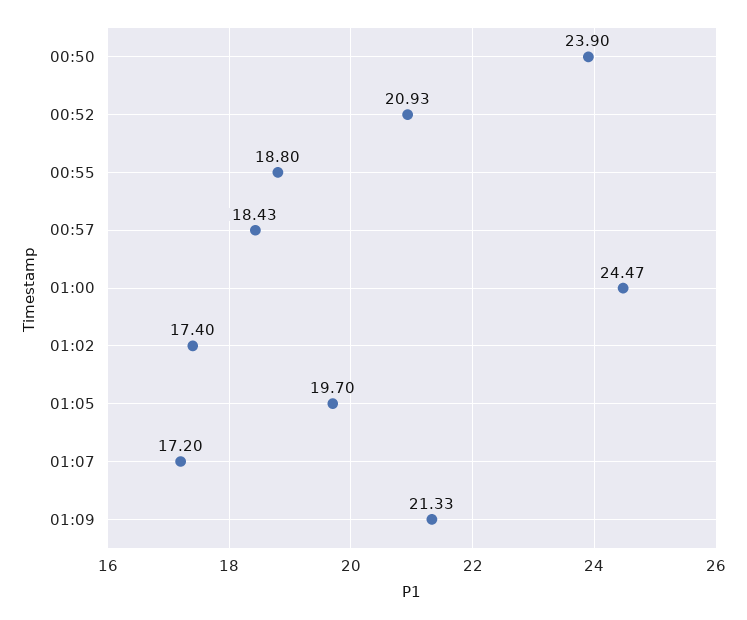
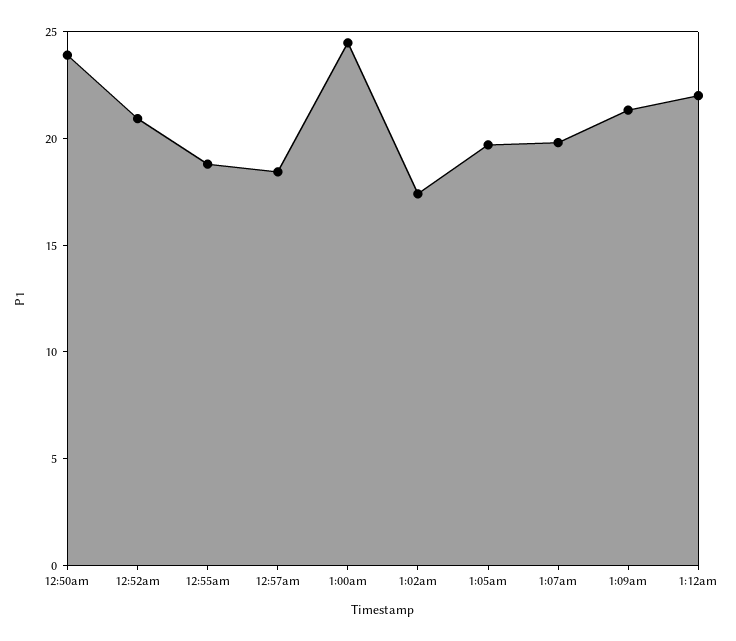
01:07: 17.2 -> 20
1:12am: none -> 22

